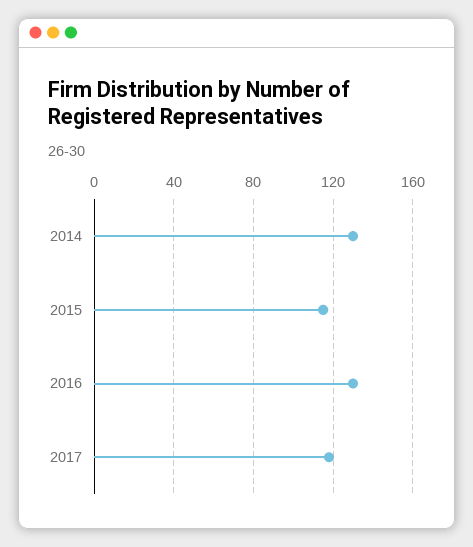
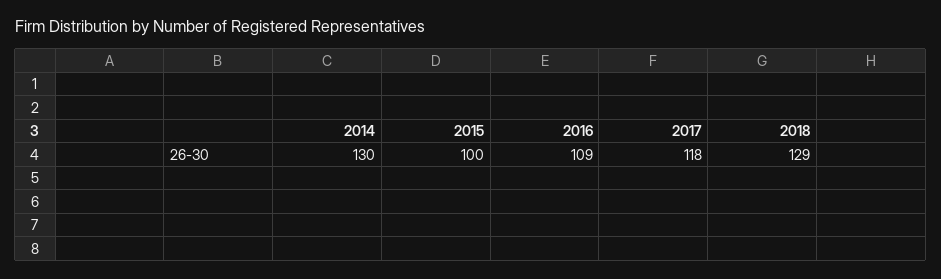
2015: 115 -> 100
2016: 130 -> 109
2018: none -> 129

